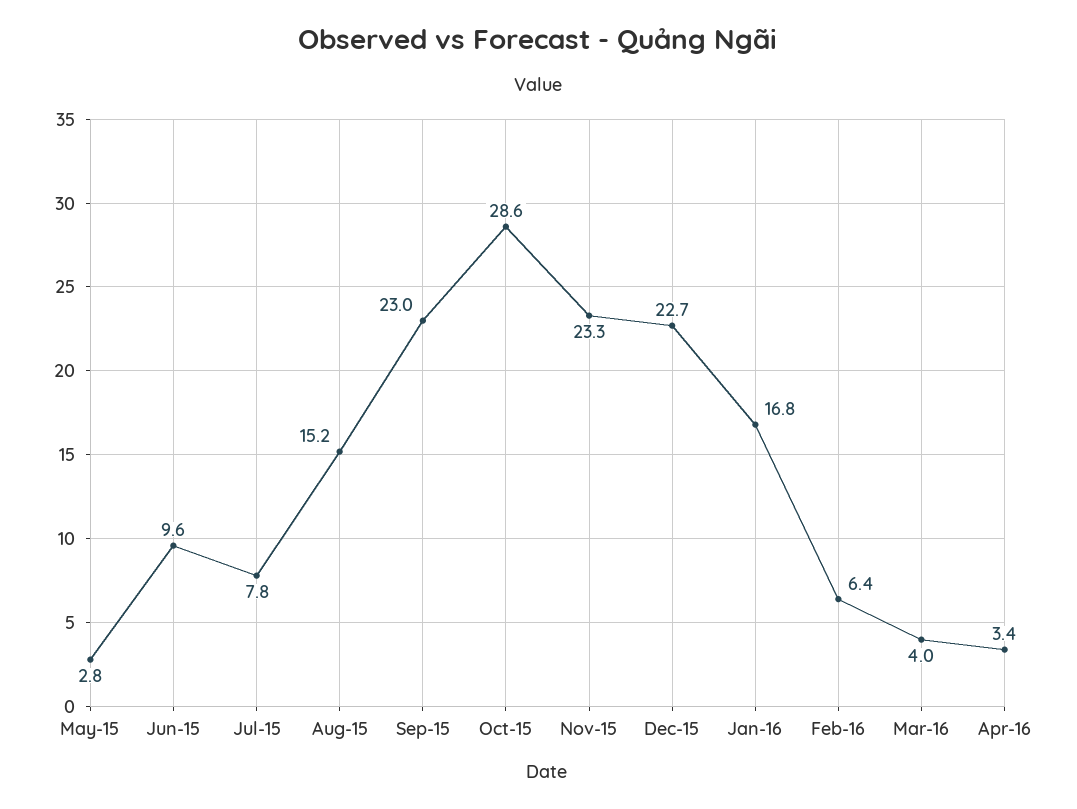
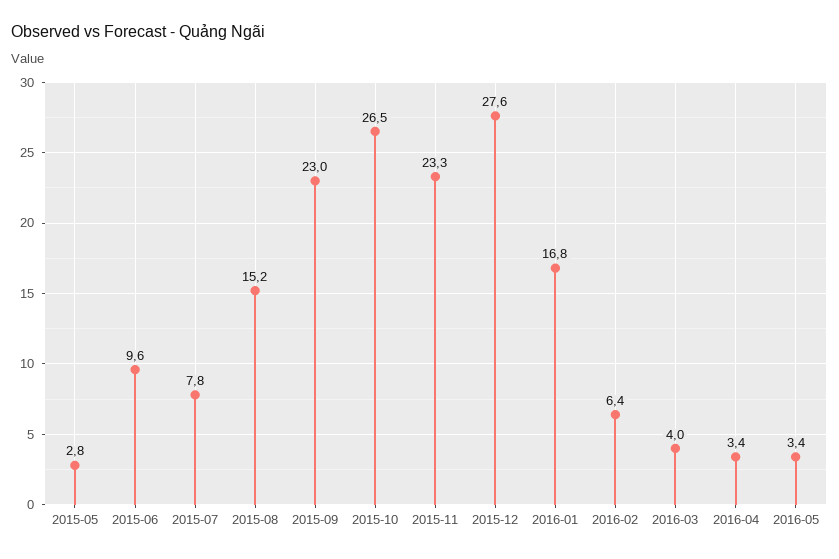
Oct-15: 28.6 -> 26.5
Dec-15: 22.7 -> 27.6
2016-05: none -> 3.4

